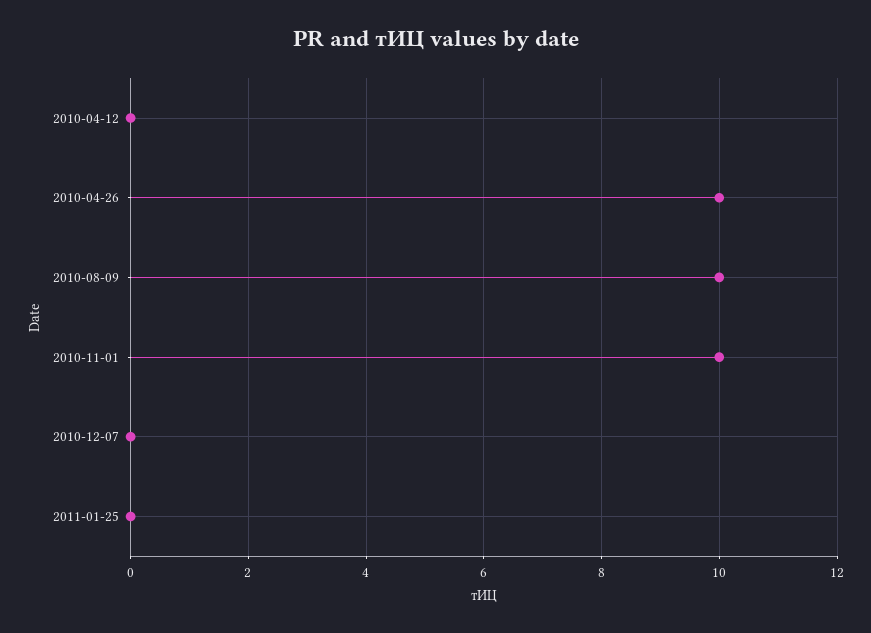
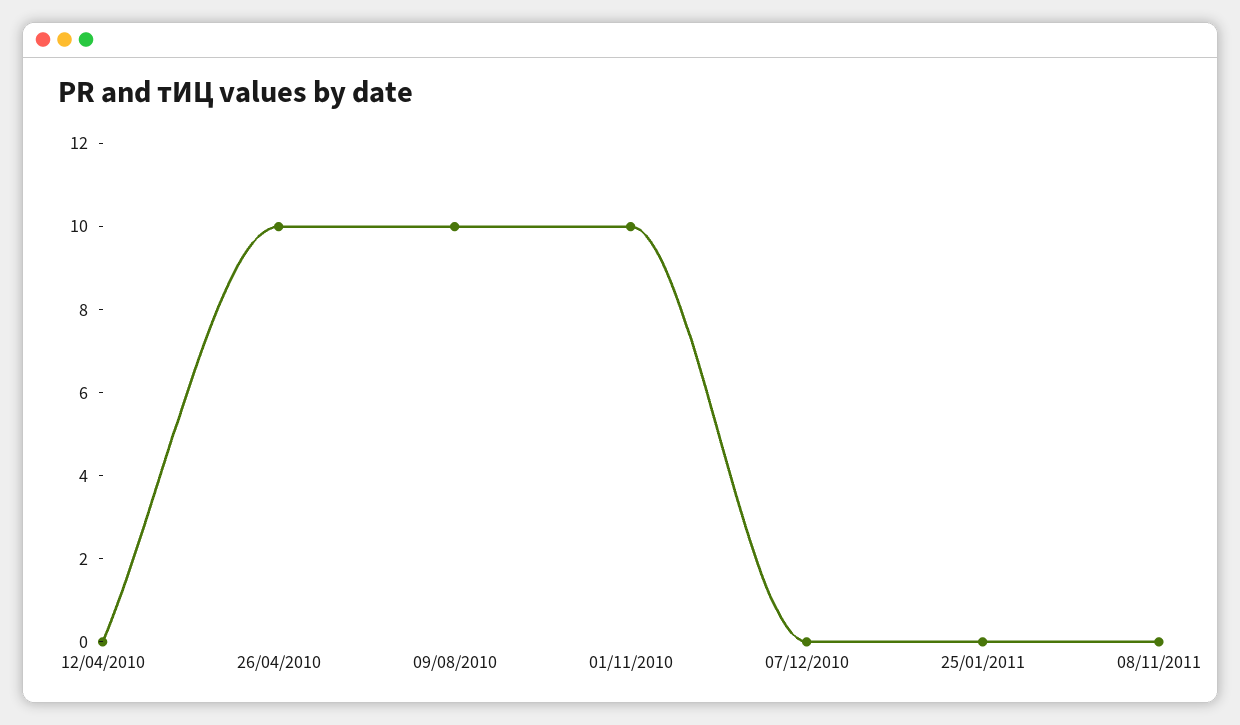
08/11/2011: none -> 0

